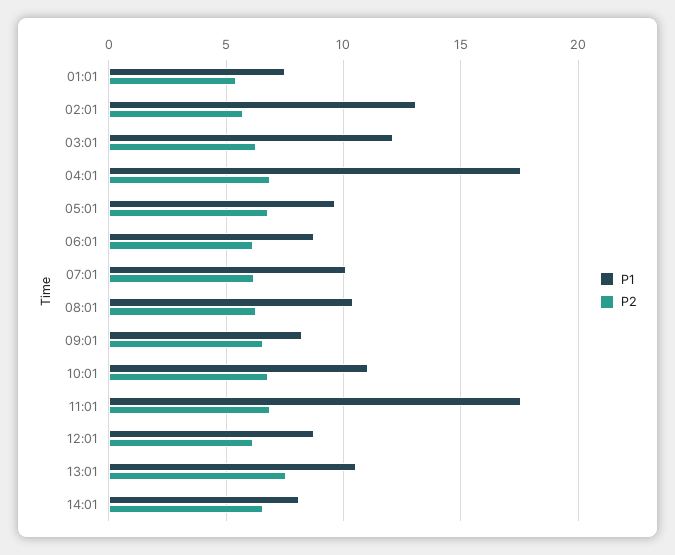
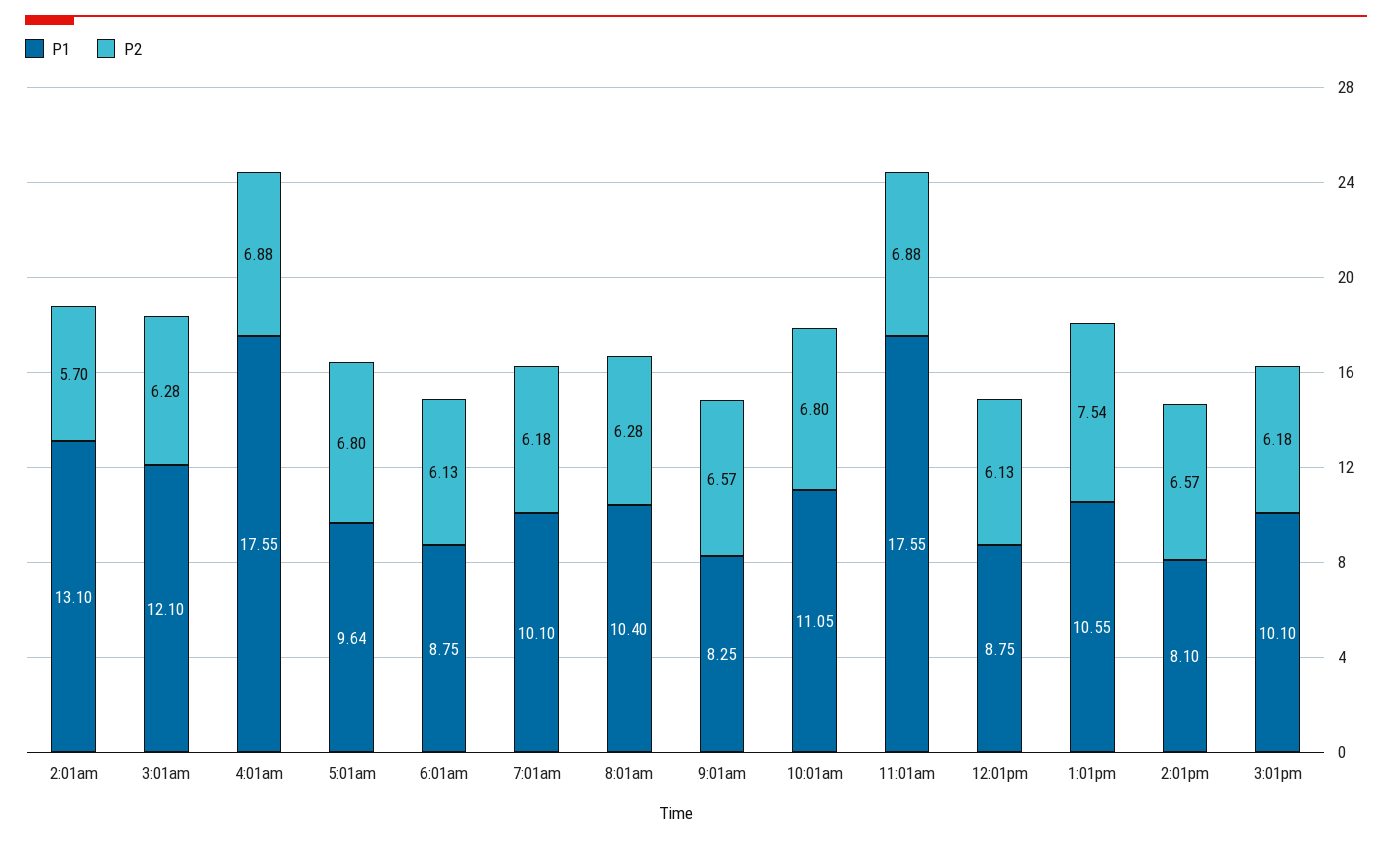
P1, 01:01: 7.5 -> none
P2, 01:01: 5.5 -> none
P1, 3:01pm: none -> 10.1
P2, 3:01pm: none -> 6.18

